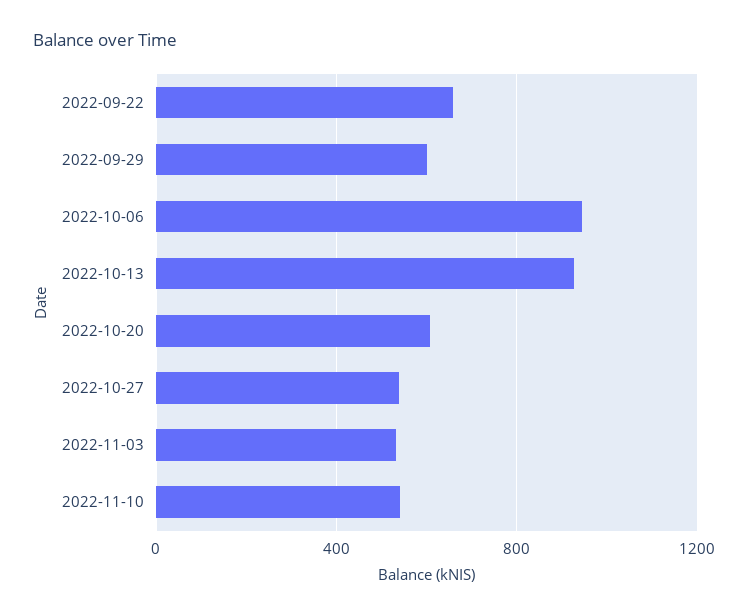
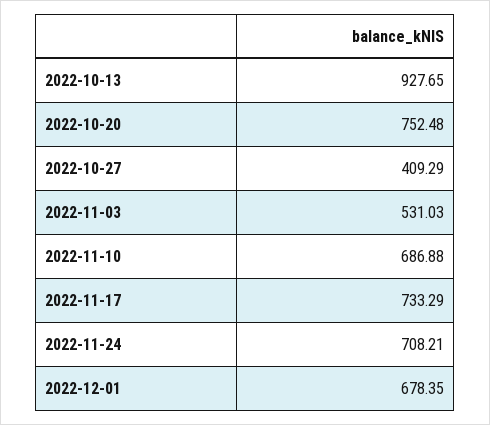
2022-09-22: 650 -> none
2022-09-29: 600 -> none
2022-10-06: 950 -> none
2022-10-20: 600 -> 752.48
2022-10-27: 550 -> 409.29
2022-11-10: 550 -> 686.88
2022-11-17: none -> 733.29
2022-11-24: none -> 708.21
2022-12-01: none -> 678.35

